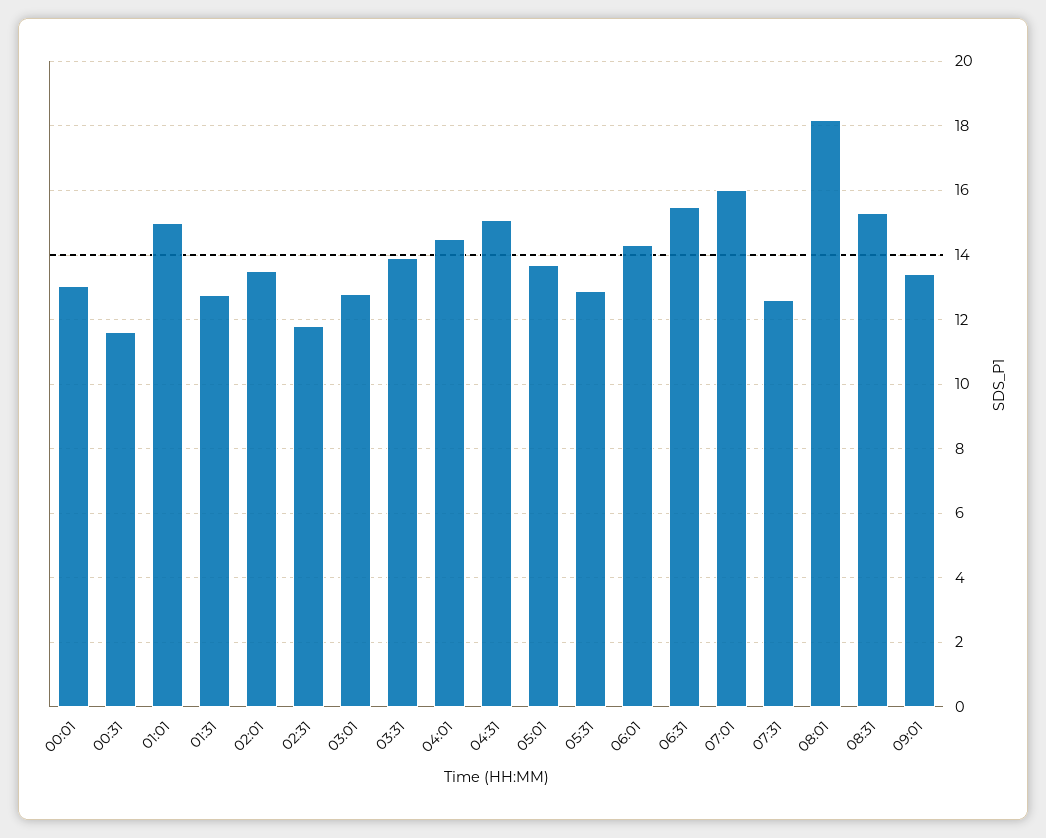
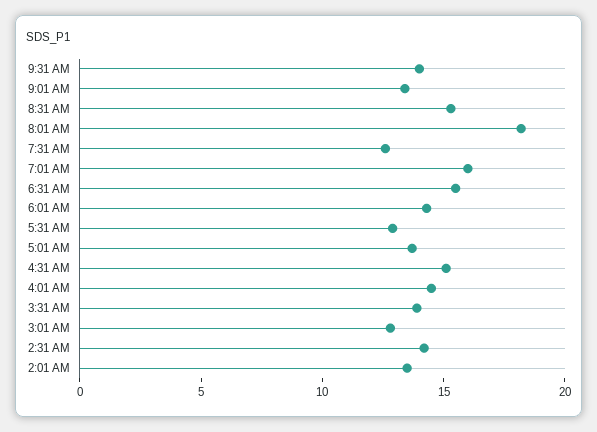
00:01: 13 -> none
00:31: 11.6 -> none
01:01: 15 -> none
01:31: 12.8 -> none
02:31: 11.8 -> 14
9:31 AM: none -> 14

